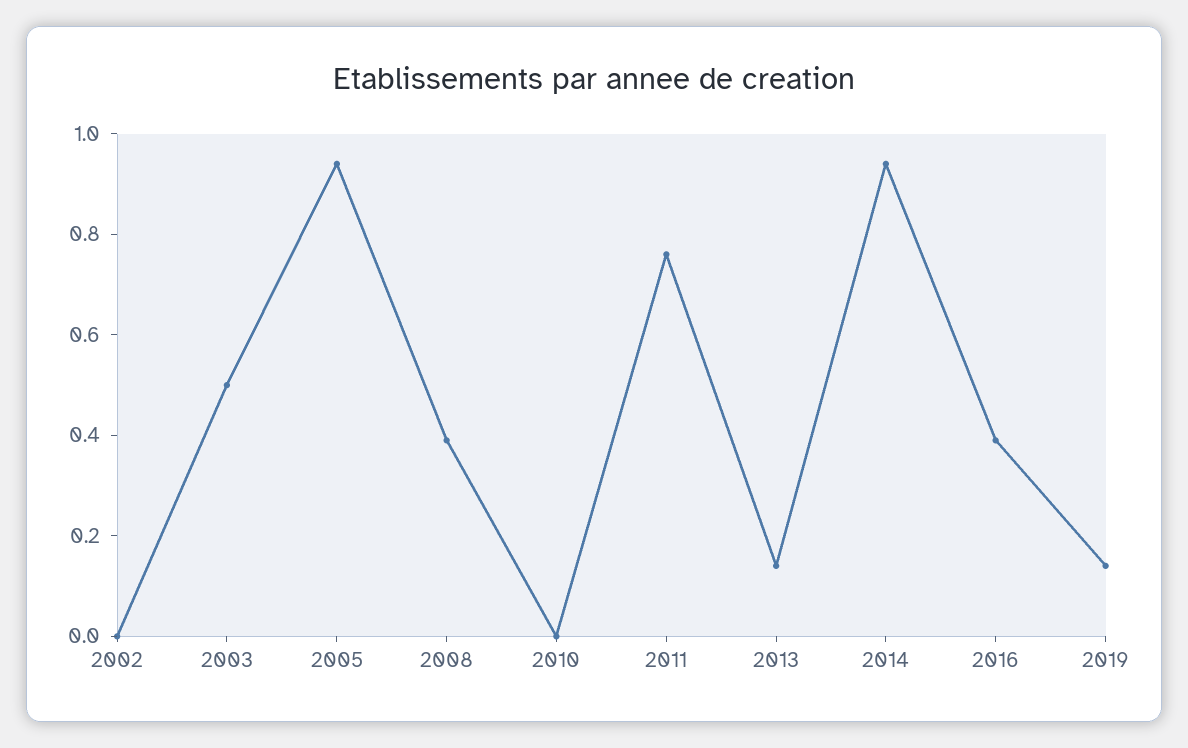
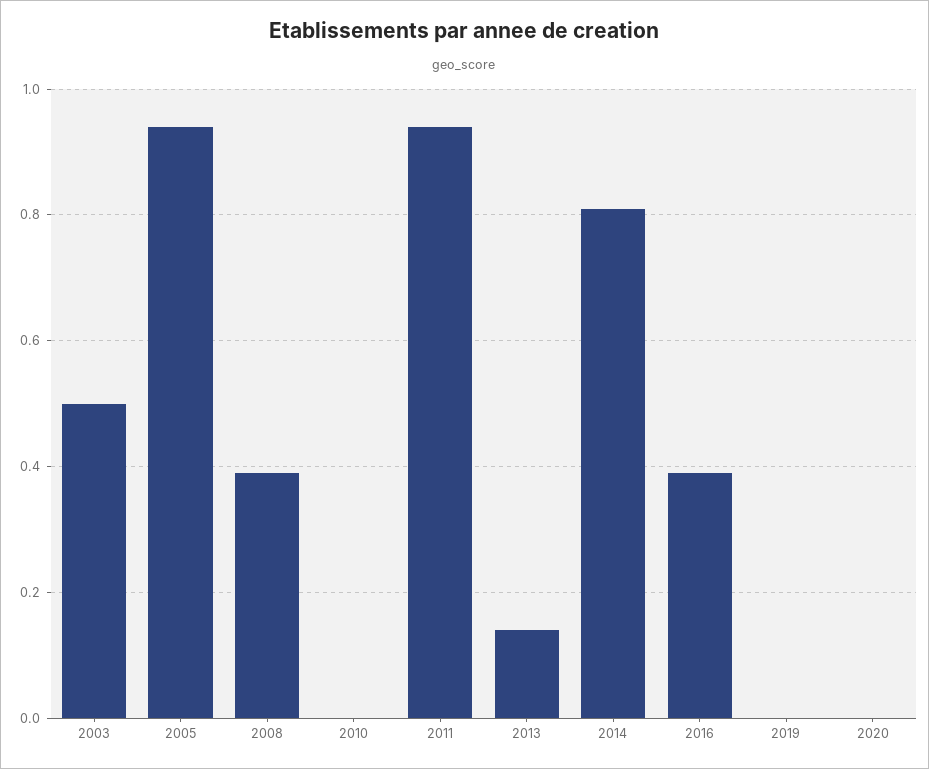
2002: 0 -> none
2011: 0.75 -> 0.95
2014: 0.95 -> 0.8
2019: 0.15 -> 0
2020: none -> 0

